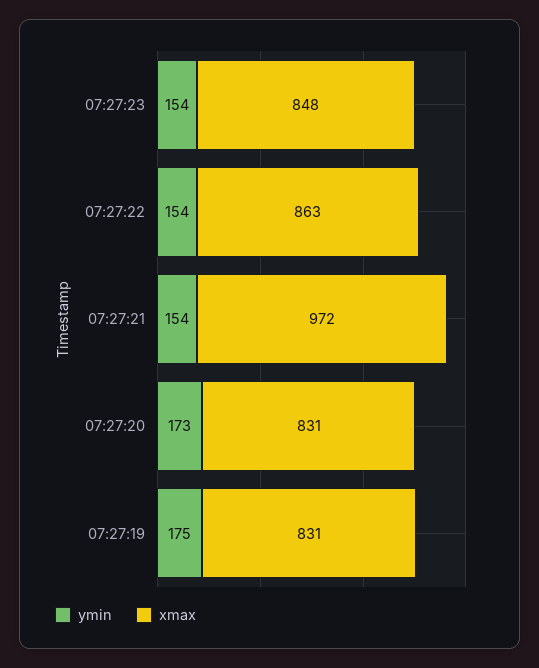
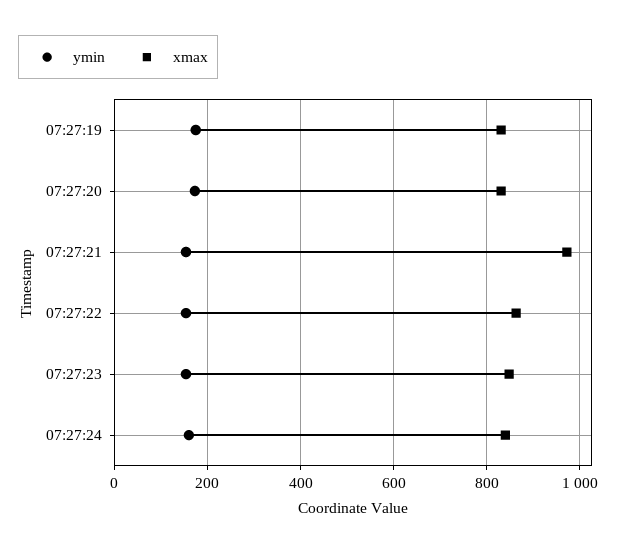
ymin, 07:27:24: none -> 160
xmax, 07:27:24: none -> 840

